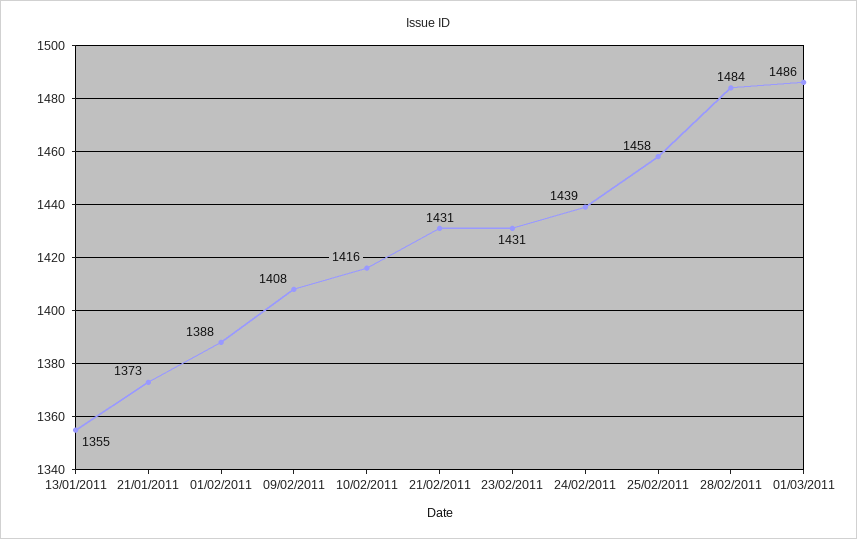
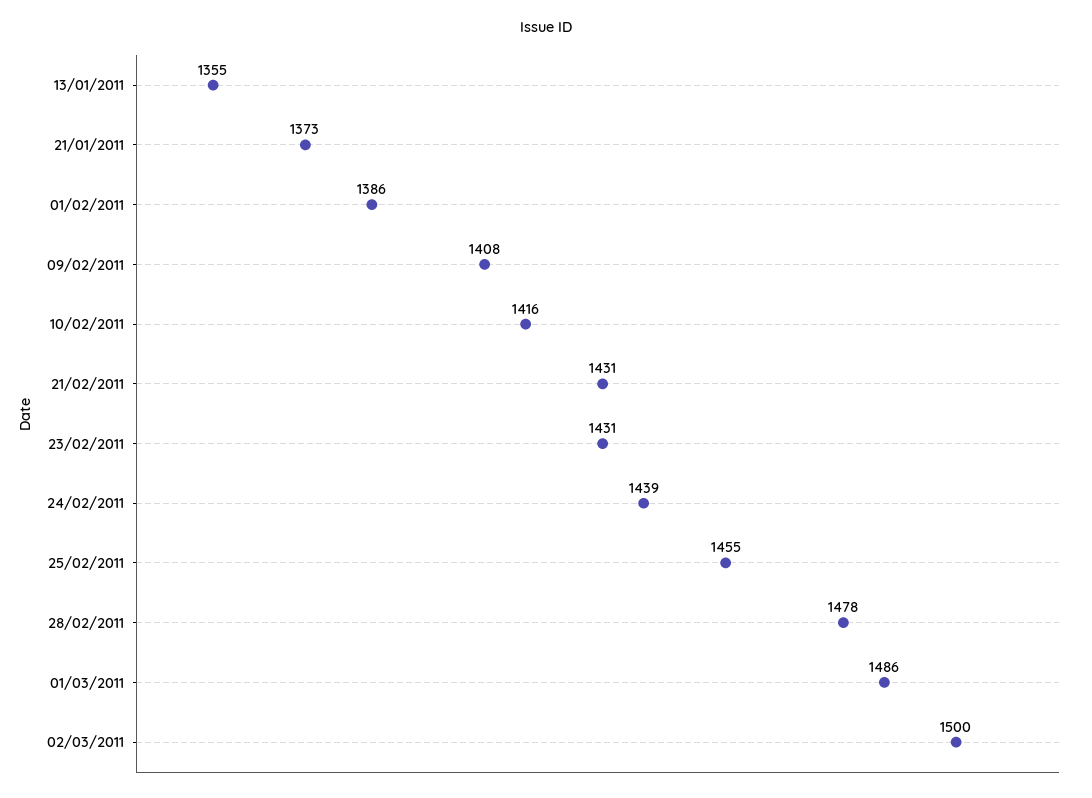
01/02/2011: 1388 -> 1386
25/02/2011: 1458 -> 1455
28/02/2011: 1484 -> 1478
02/03/2011: none -> 1500

